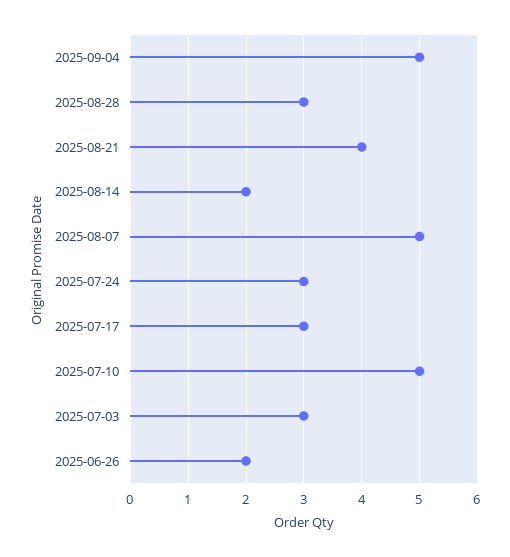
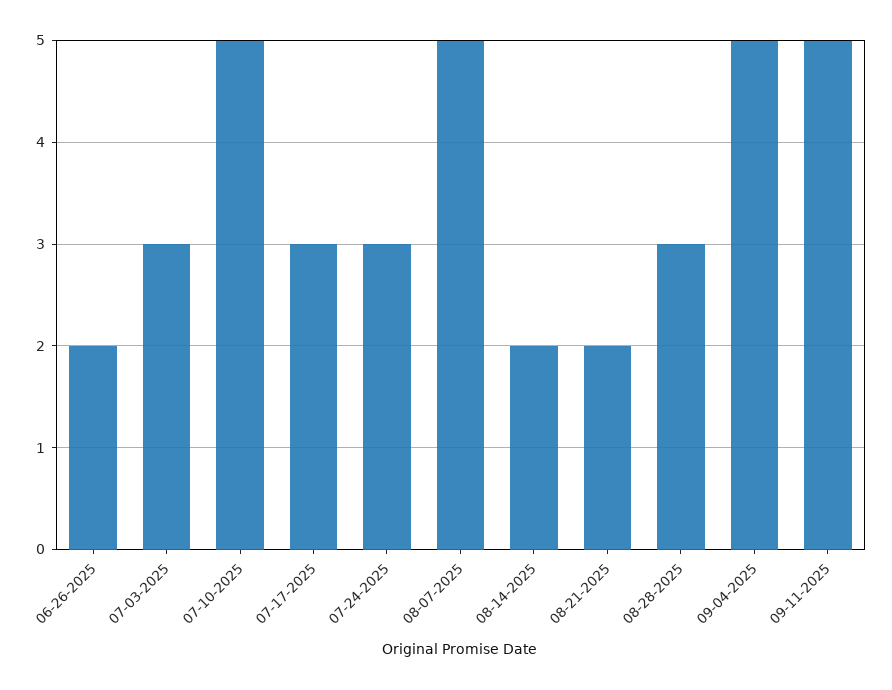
2025-08-21: 4 -> 2
09-11-2025: none -> 5

